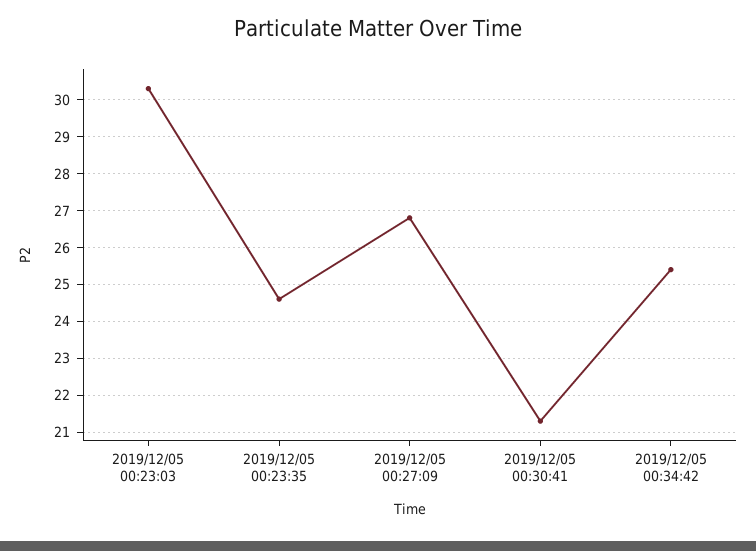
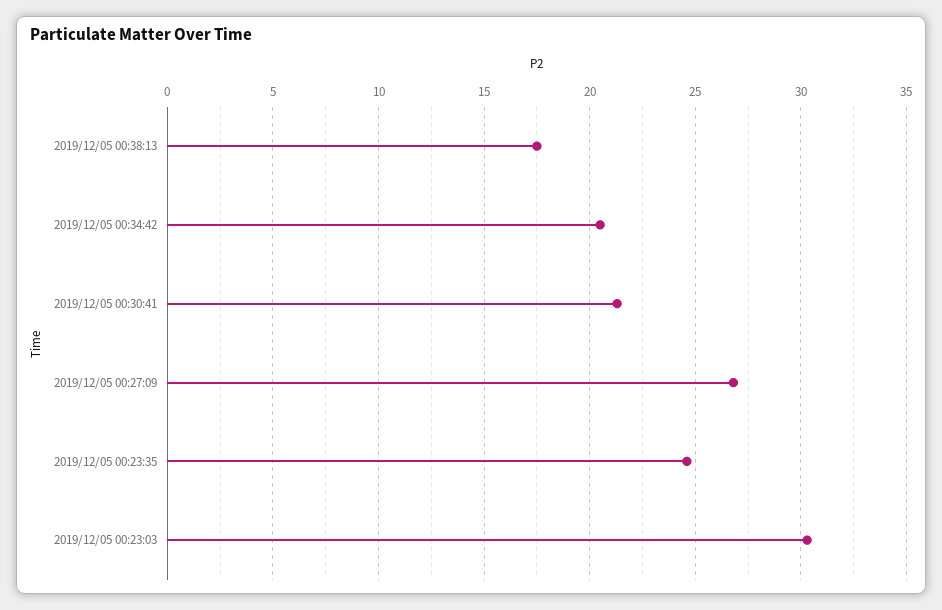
2019/12/05 00:34:42: 25.5 -> 20.5
2019/12/05 00:38:13: none -> 17.5

